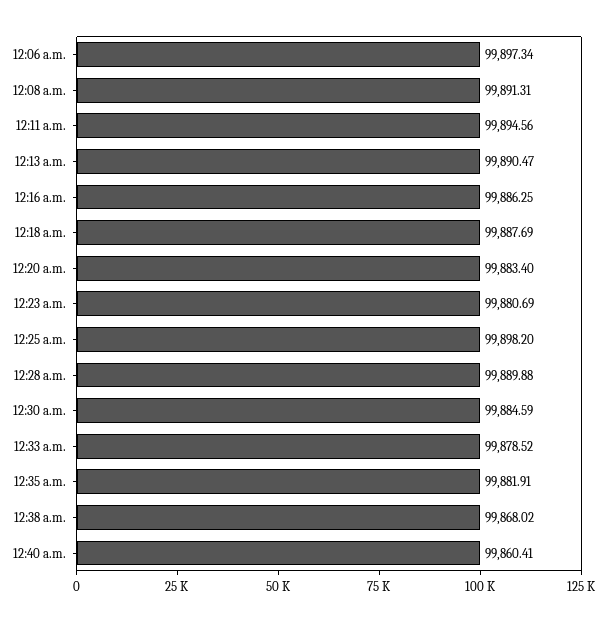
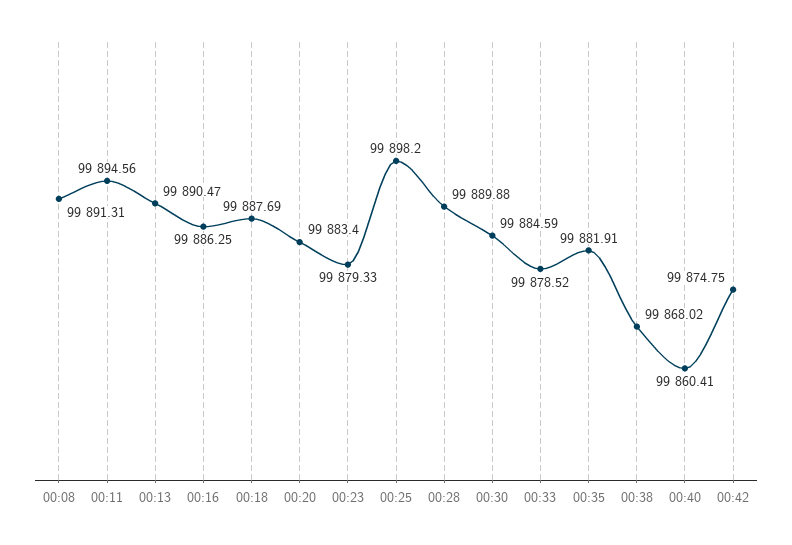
12:06 a.m.: 99897.34 -> none
12:23 a.m.: 99880.69 -> 99879.33
00:42: none -> 99874.75

